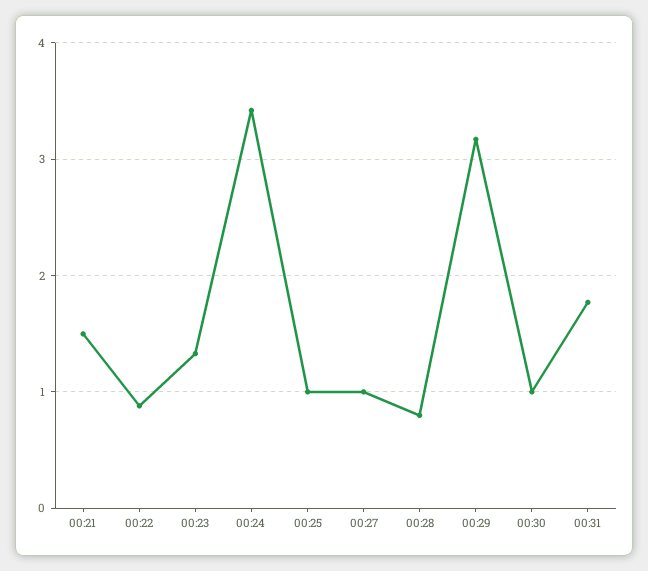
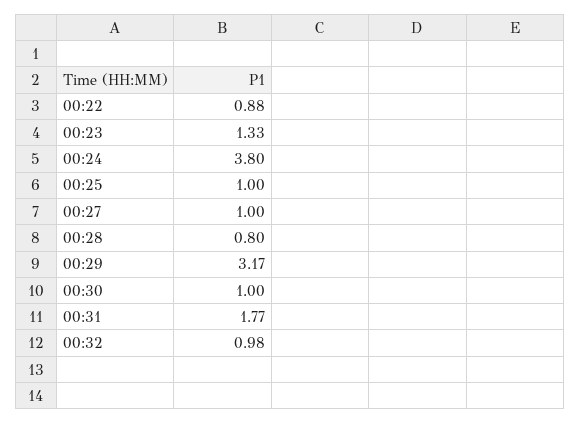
00:21: 1.5 -> none
00:24: 3.4 -> 3.8
00:32: none -> 0.98

